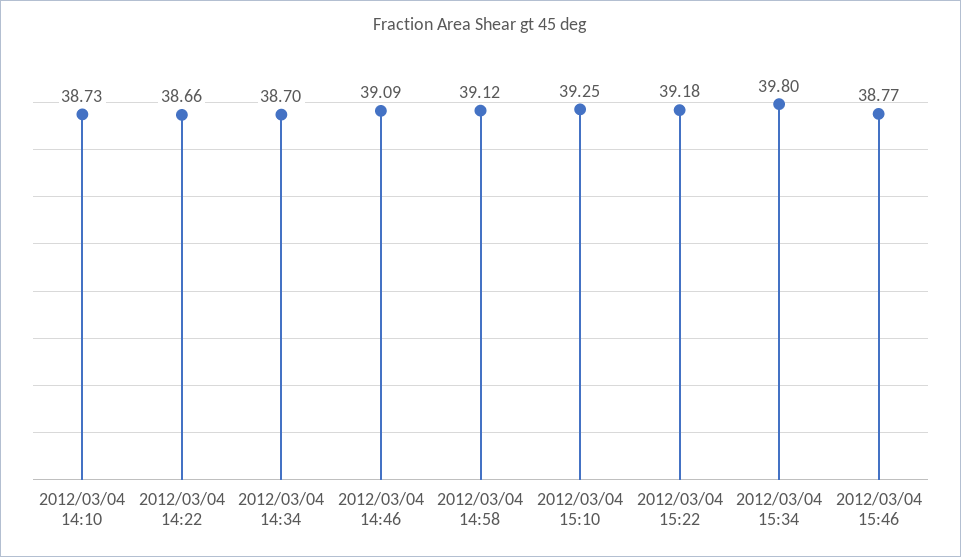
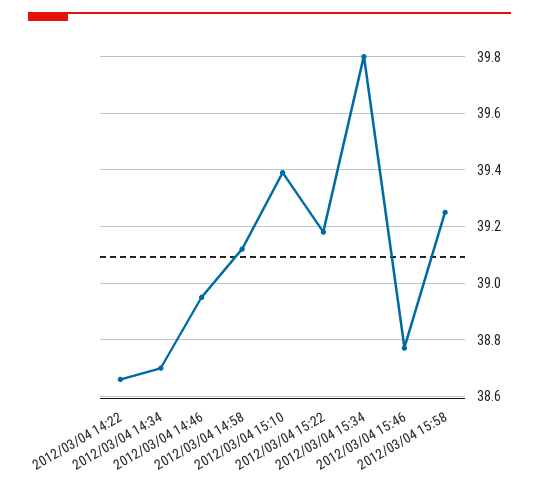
2012/03/04 14:10: 38.73 -> none
2012/03/04 14:46: 39.09 -> 38.95
2012/03/04 15:10: 39.25 -> 39.4
2012/03/04 15:58: none -> 39.25

